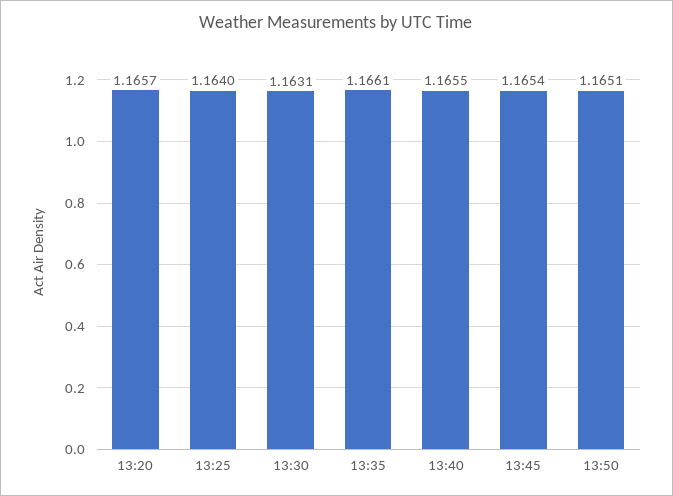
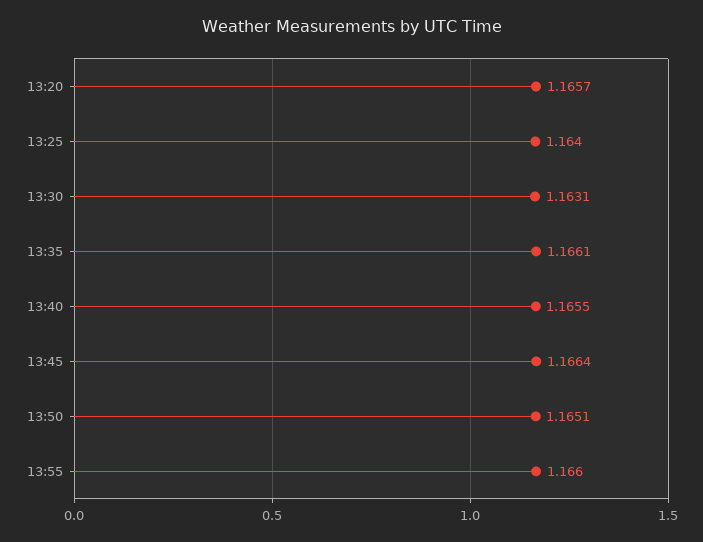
13:45: 1.1654 -> 1.1664
13:55: none -> 1.166

